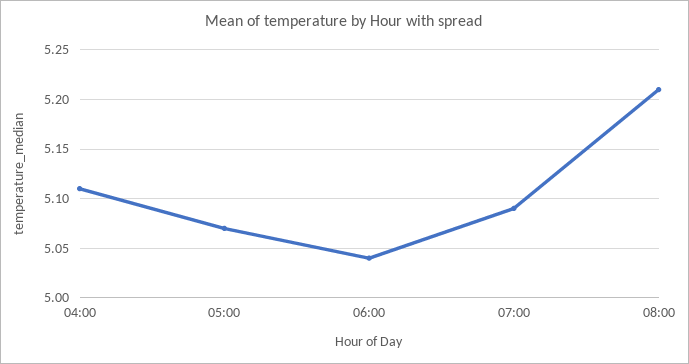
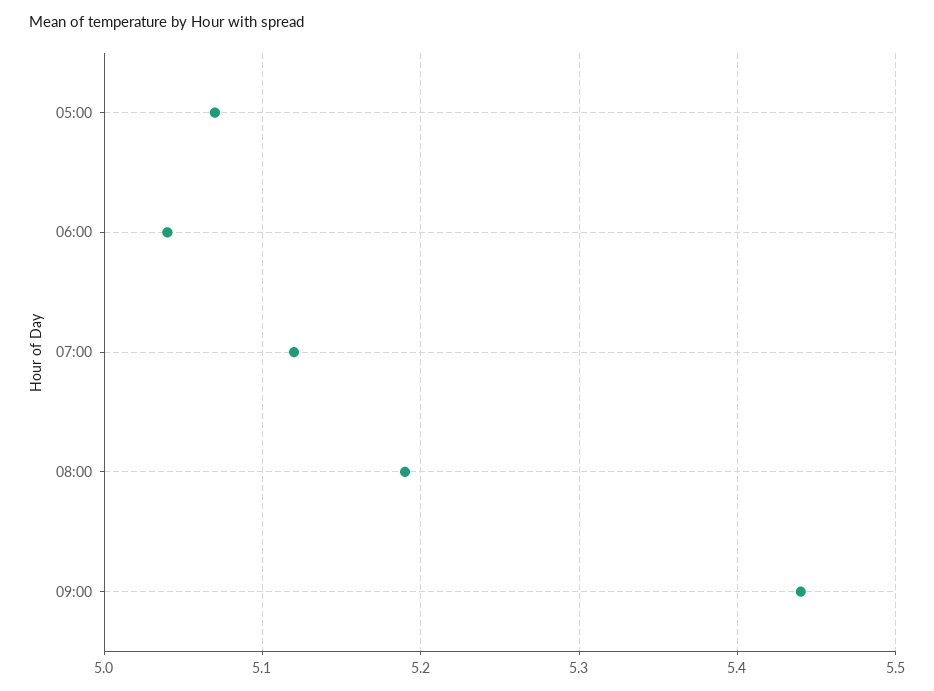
04:00: 5.11 -> none
07:00: 5.09 -> 5.12
08:00: 5.21 -> 5.19
09:00: none -> 5.44

